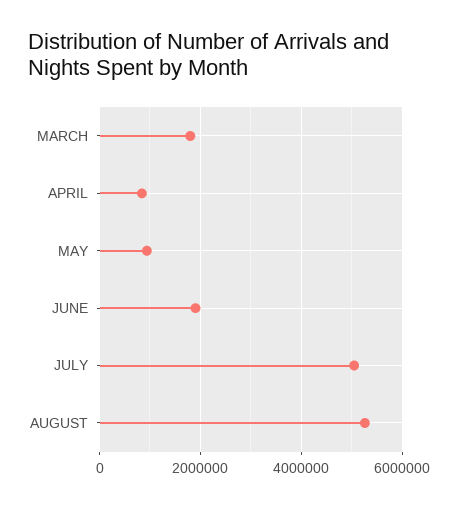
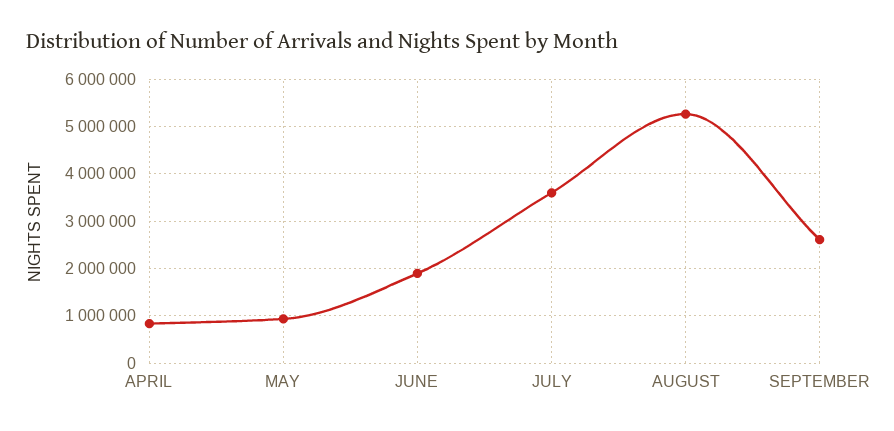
MARCH: 1800000 -> none
JULY: 5000000 -> 3600000
SEPTEMBER: none -> 2600000

